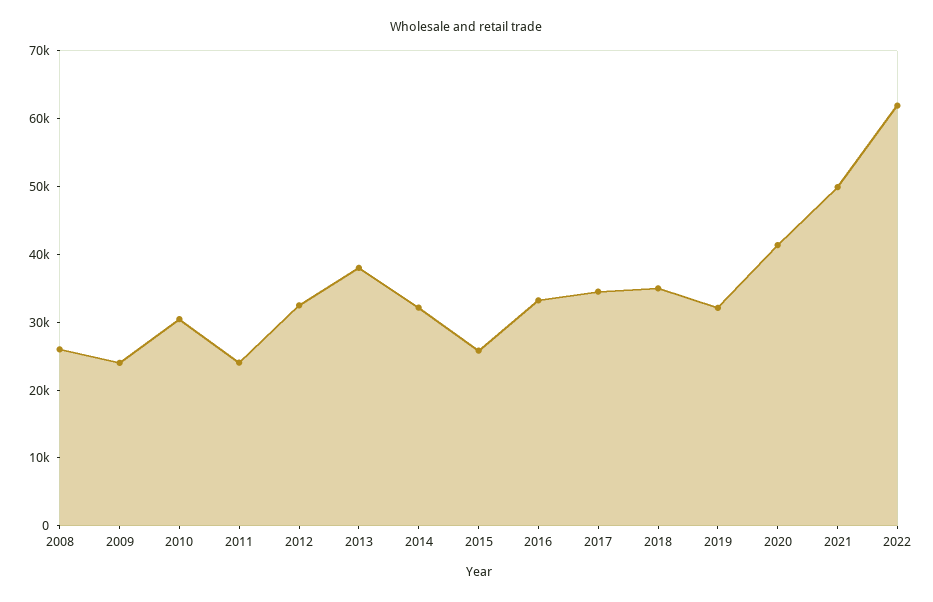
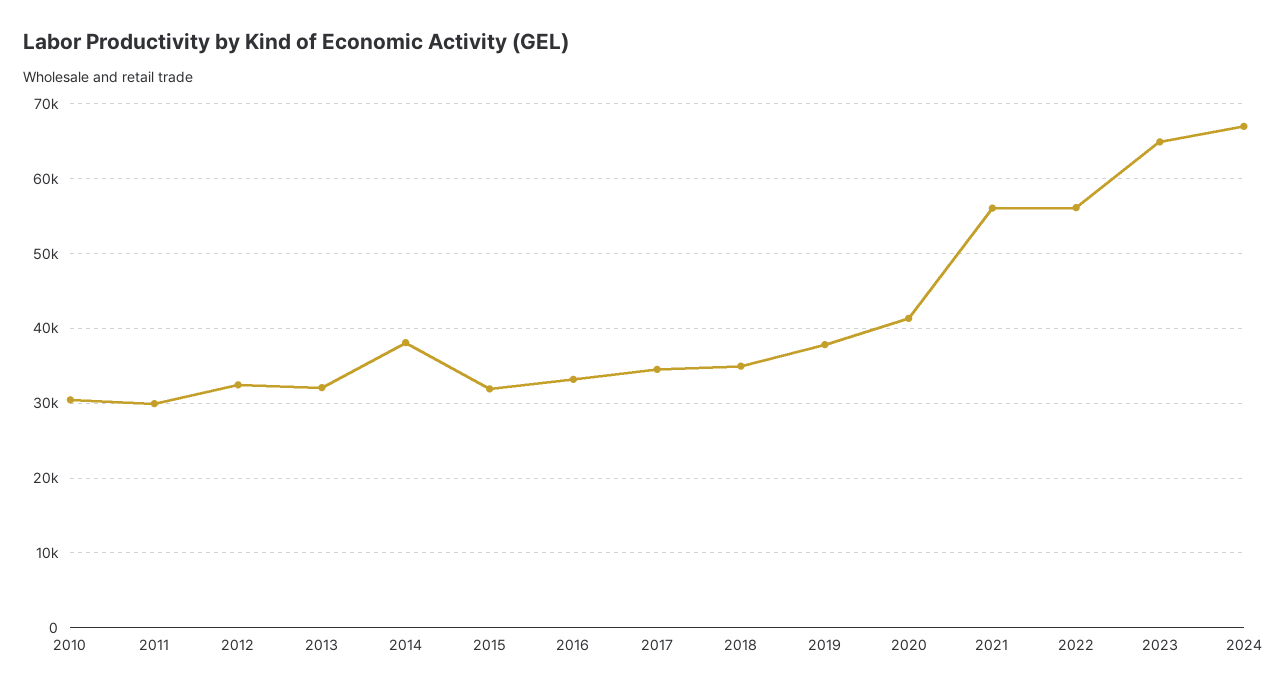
2008: 26000 -> none
2009: 24000 -> none
2011: 24000 -> 30000
2013: 38000 -> 32000
2014: 32000 -> 38000
2015: 26000 -> 32000
2019: 32000 -> 38000
2021: 50000 -> 56000
2022: 62000 -> 56000
2023: none -> 65000
2024: none -> 67000

